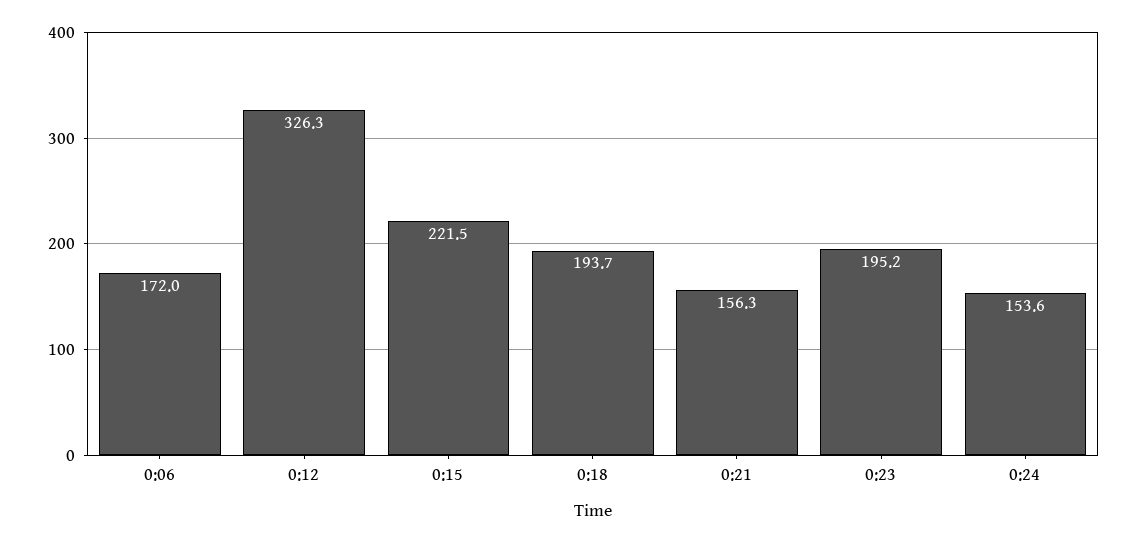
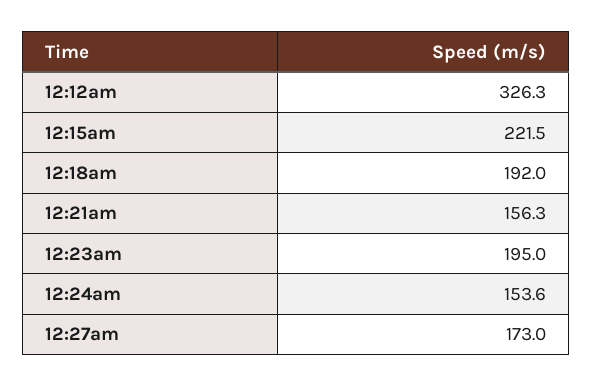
0:06: 172 -> none
0:18: 193.7 -> 192
0:23: 195.2 -> 195
12:27am: none -> 173

